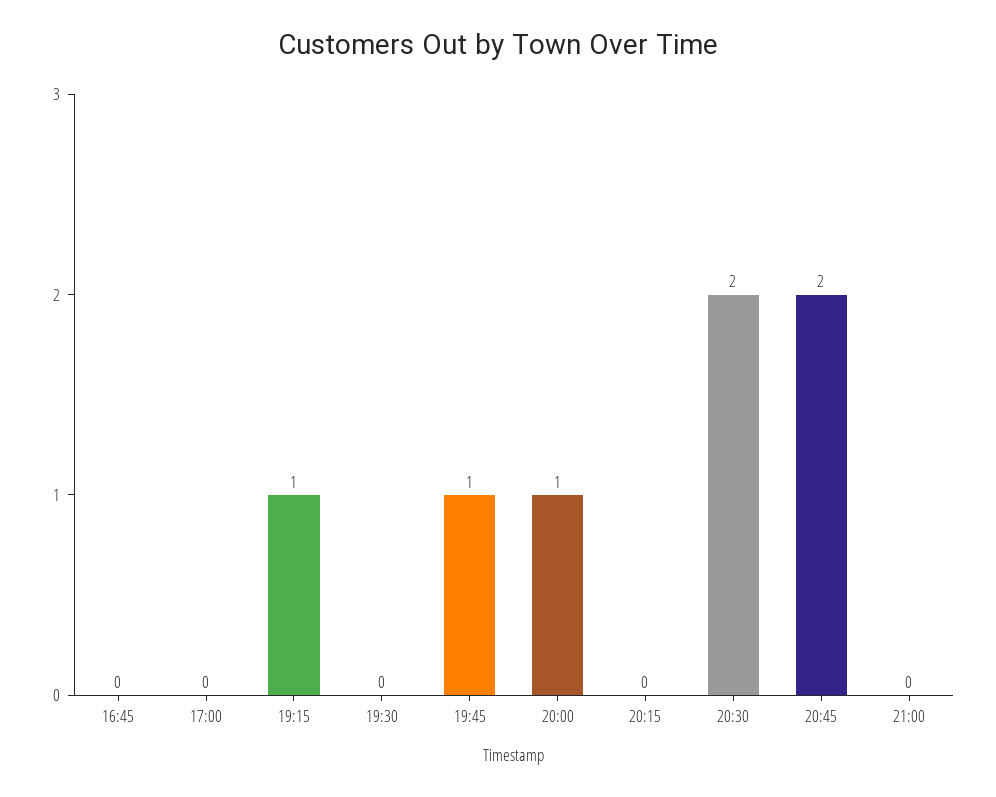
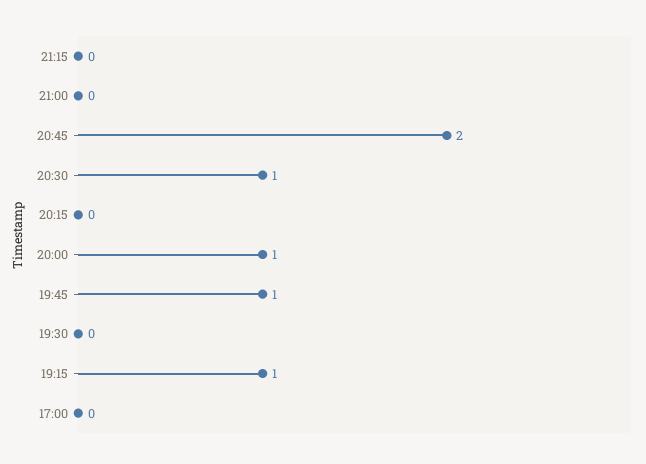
16:45: 0 -> none
20:30: 2 -> 1
21:15: none -> 0

